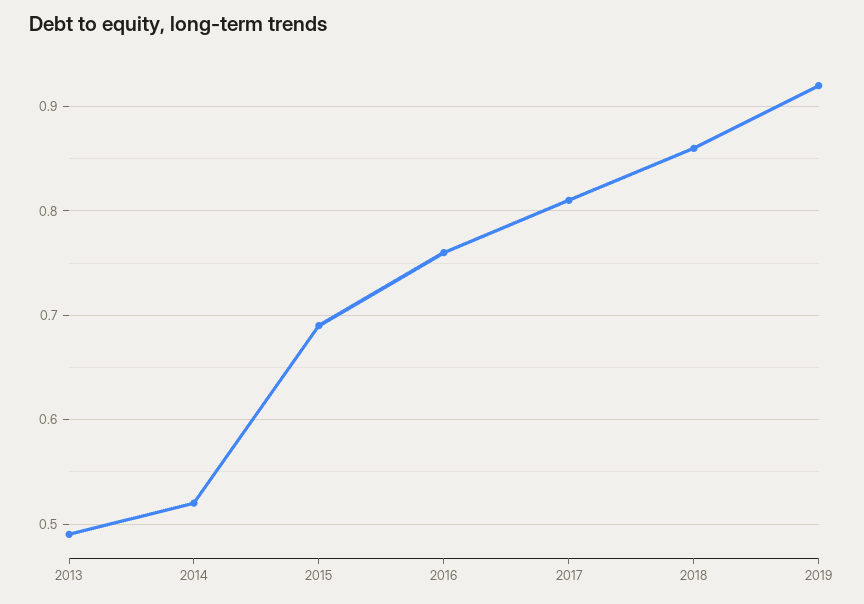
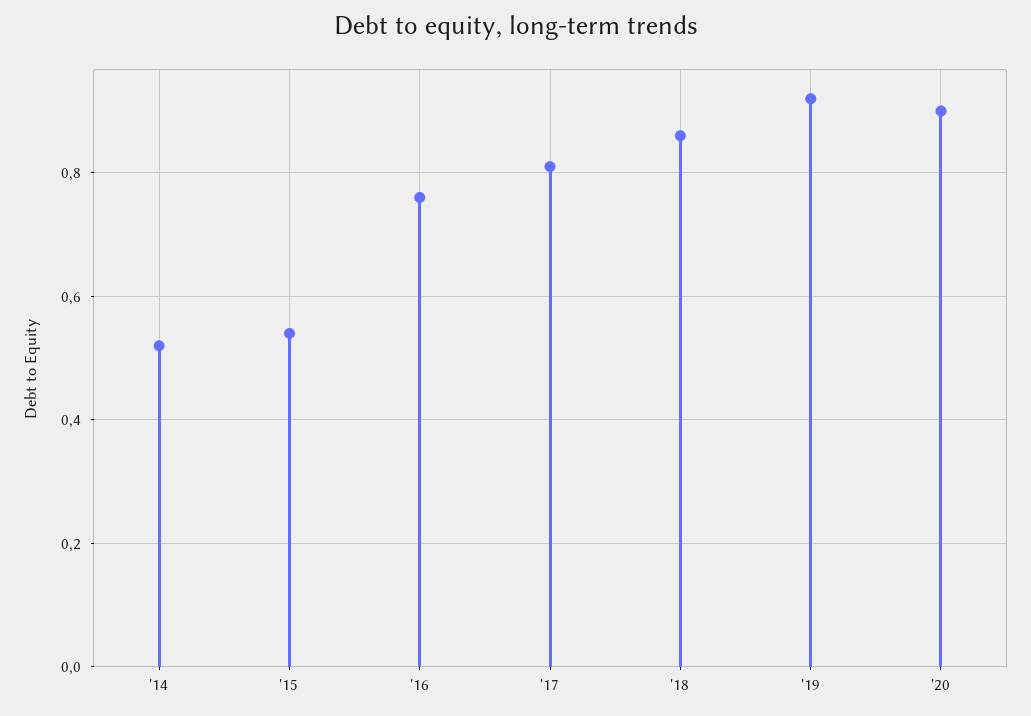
2013: 0.49 -> none
2015: 0.69 -> 0.55
'20: none -> 0.9

